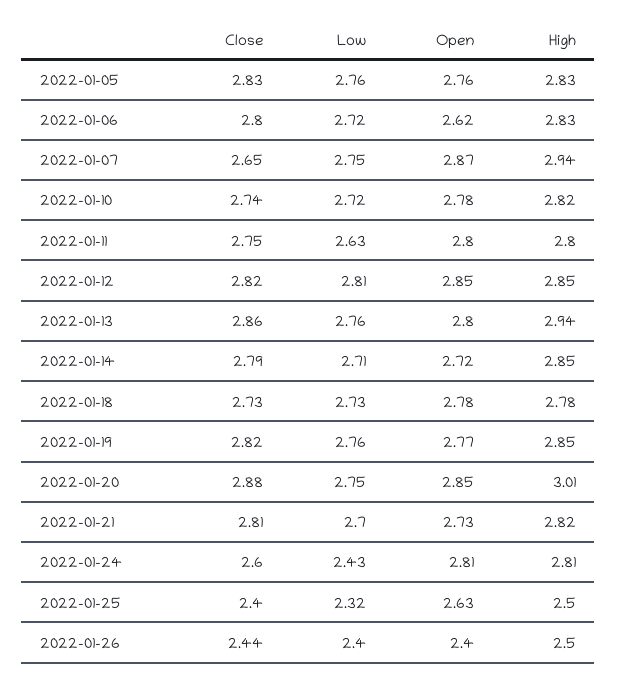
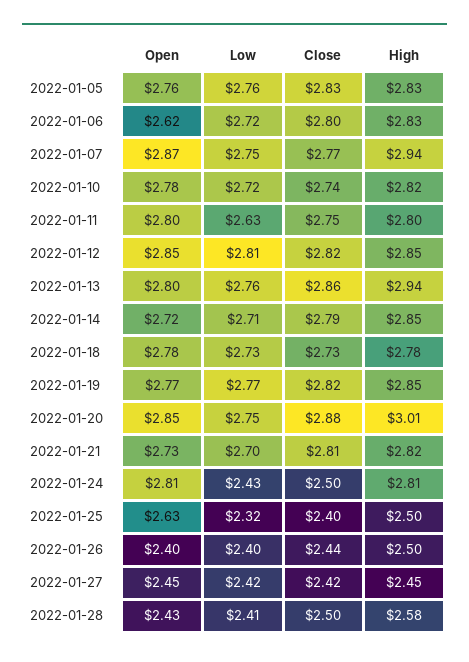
Close, 2022-01-07: 2.65 -> 2.77
Low, 2022-01-19: 2.76 -> 2.77
Close, 2022-01-24: 2.6 -> 2.5
Open, 2022-01-27: none -> 2.45
Low, 2022-01-27: none -> 2.42
Close, 2022-01-27: none -> 2.42
High, 2022-01-27: none -> 2.45
Open, 2022-01-28: none -> 2.43
Low, 2022-01-28: none -> 2.41
Close, 2022-01-28: none -> 2.5
High, 2022-01-28: none -> 2.58

